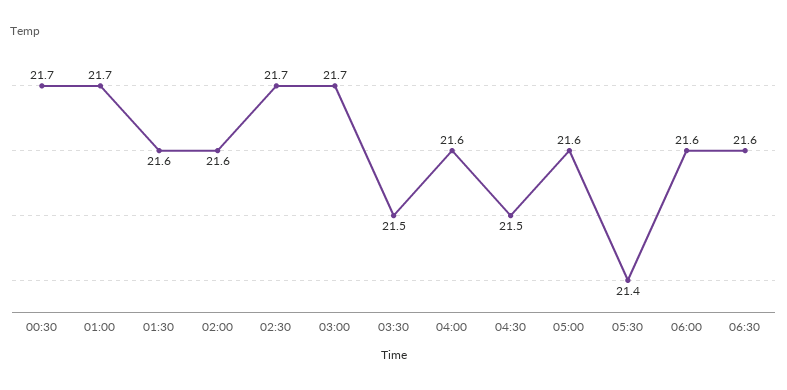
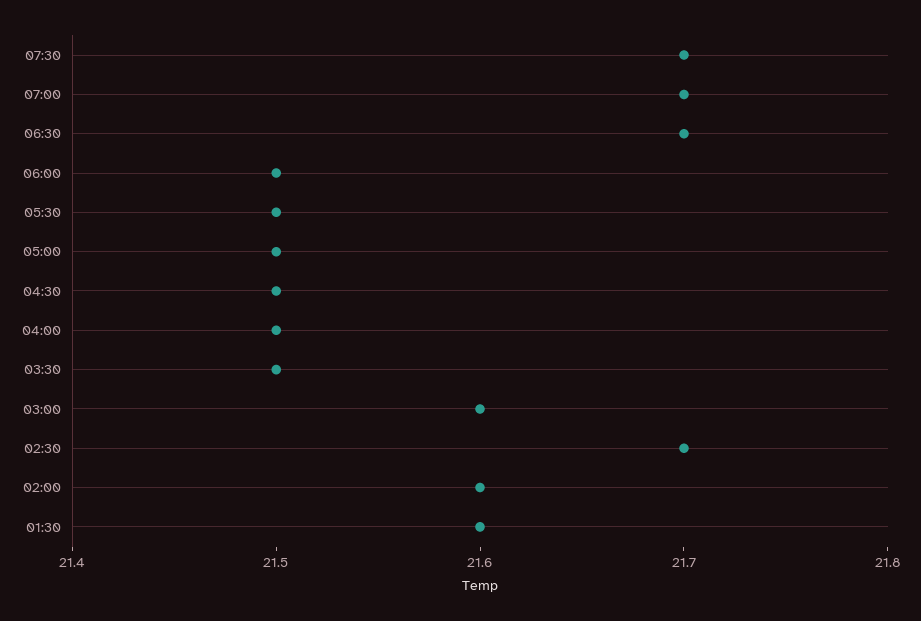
00:30: 21.7 -> none
01:00: 21.7 -> none
03:00: 21.7 -> 21.6
04:00: 21.6 -> 21.5
05:00: 21.6 -> 21.5
05:30: 21.4 -> 21.5
06:00: 21.6 -> 21.5
06:30: 21.6 -> 21.7
07:30: none -> 21.7
07:00: none -> 21.7

